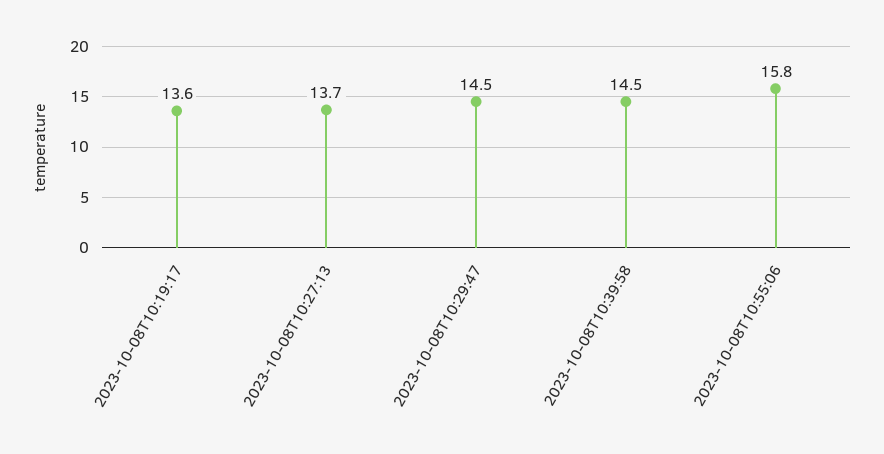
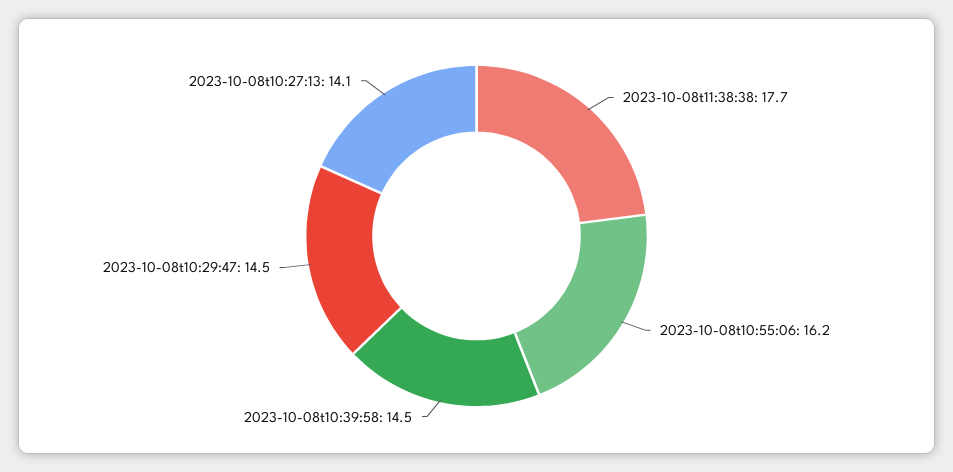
2023-10-08T10:19:17: 13.6 -> none
2023-10-08T10:27:13: 13.7 -> 14.1
2023-10-08T10:55:06: 15.8 -> 16.2
2023-10-08t11:38:38: none -> 17.7

